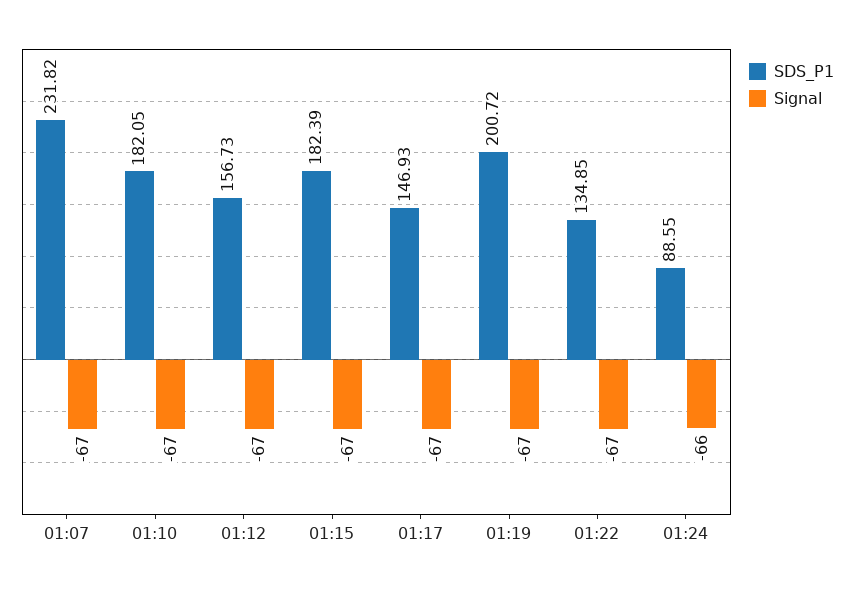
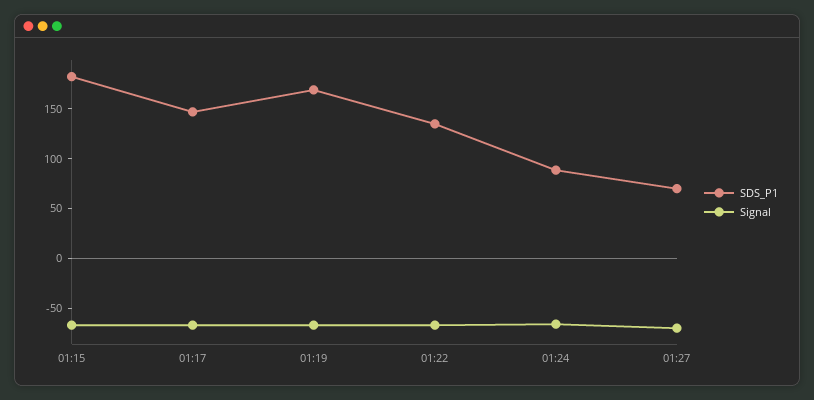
SDS_P1, 01:07: 231.82 -> none
Signal, 01:07: -67 -> none
SDS_P1, 01:10: 182.05 -> none
Signal, 01:10: -67 -> none
SDS_P1, 01:12: 156.73 -> none
Signal, 01:12: -67 -> none
SDS_P1, 01:19: 200.72 -> 170
SDS_P1, 01:27: none -> 70
Signal, 01:27: none -> -70

